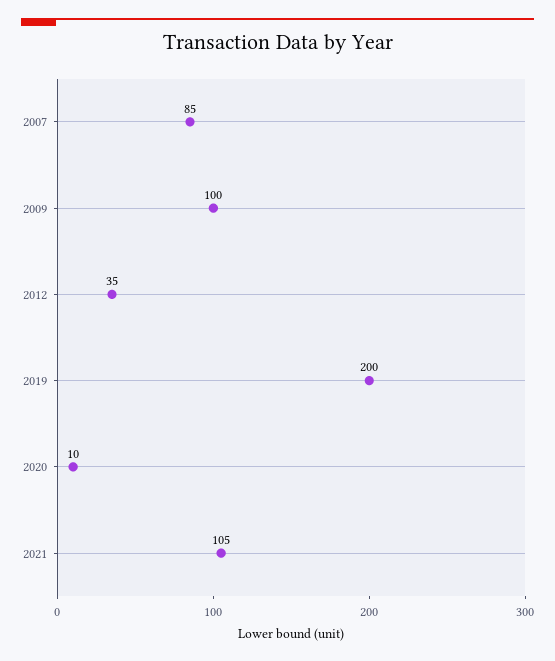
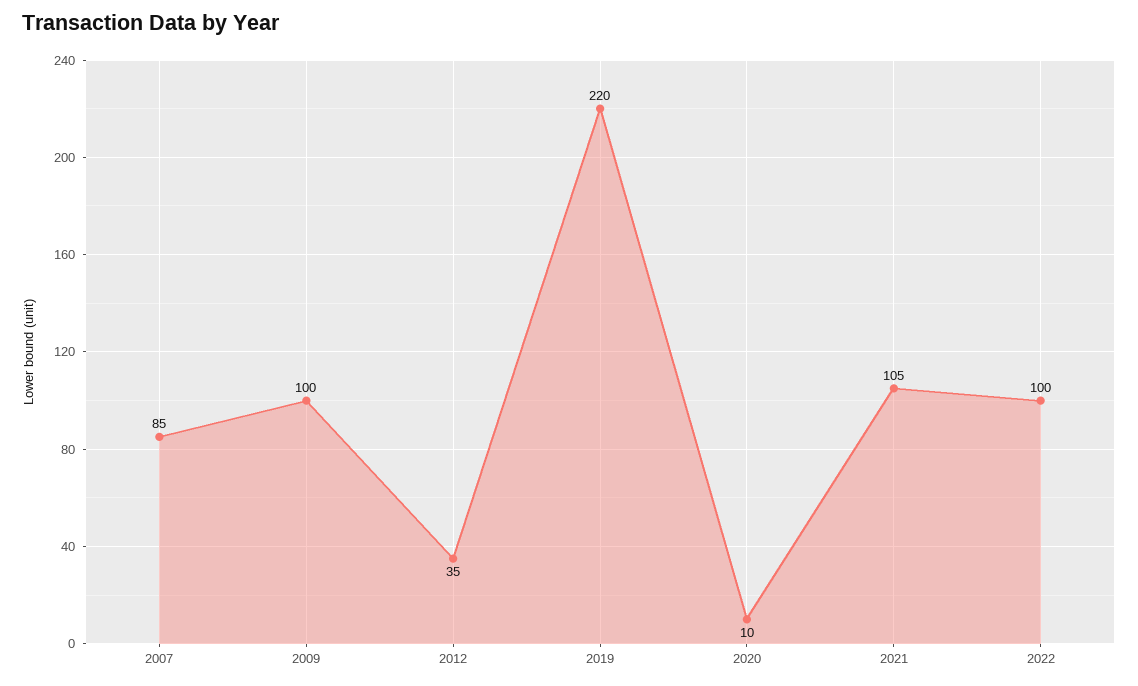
2019: 200 -> 220
2022: none -> 100

